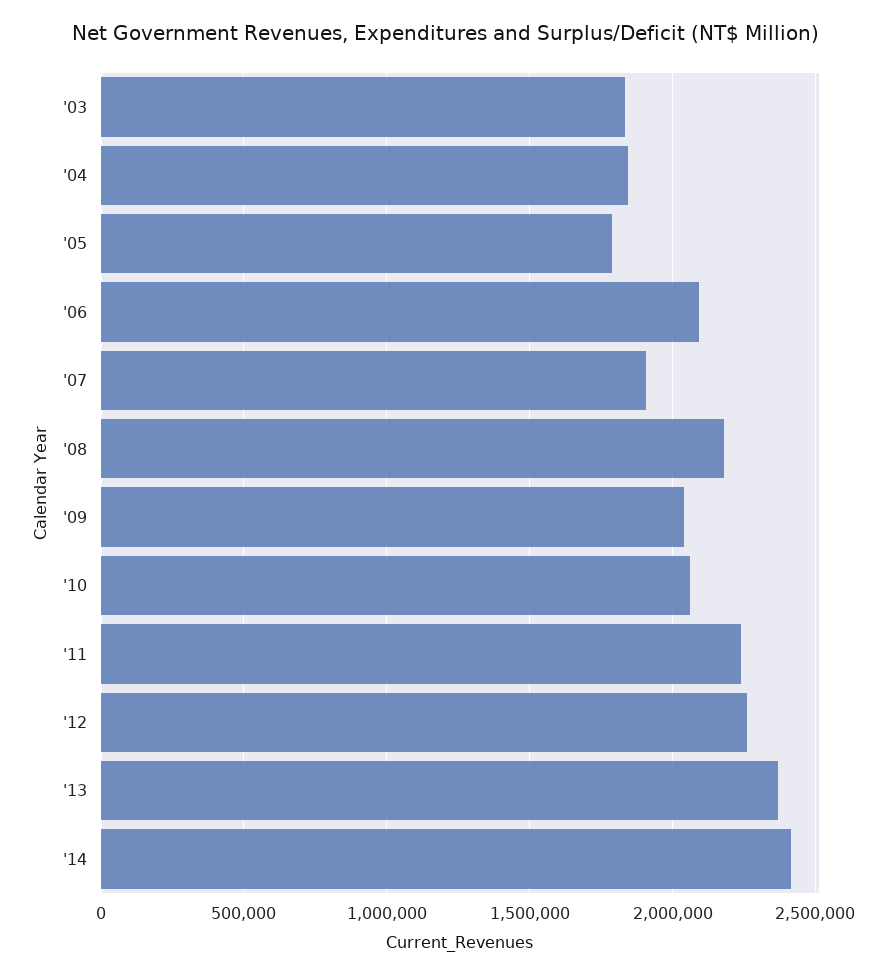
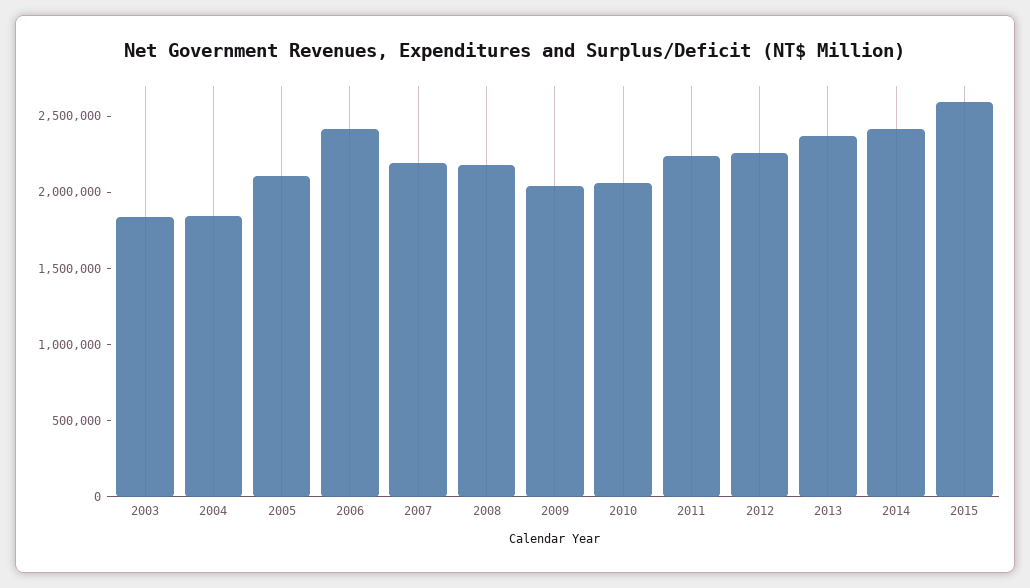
'05: 1800000 -> 2100000
'06: 2100000 -> 2400000
'07: 1900000 -> 2200000
2015: none -> 2600000

